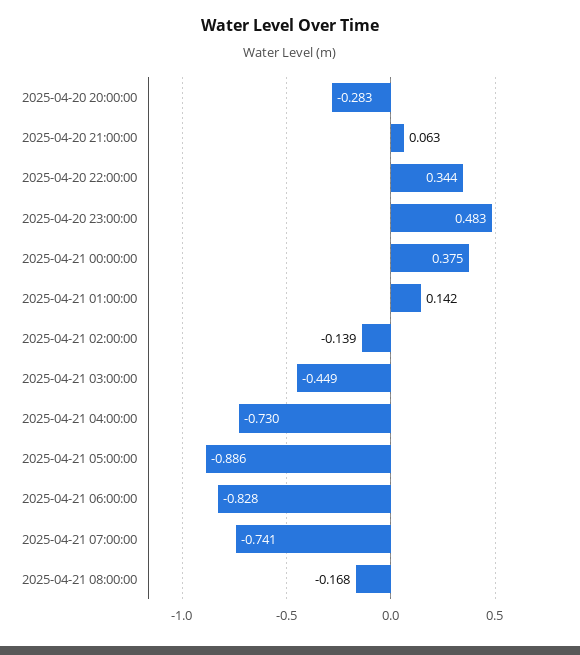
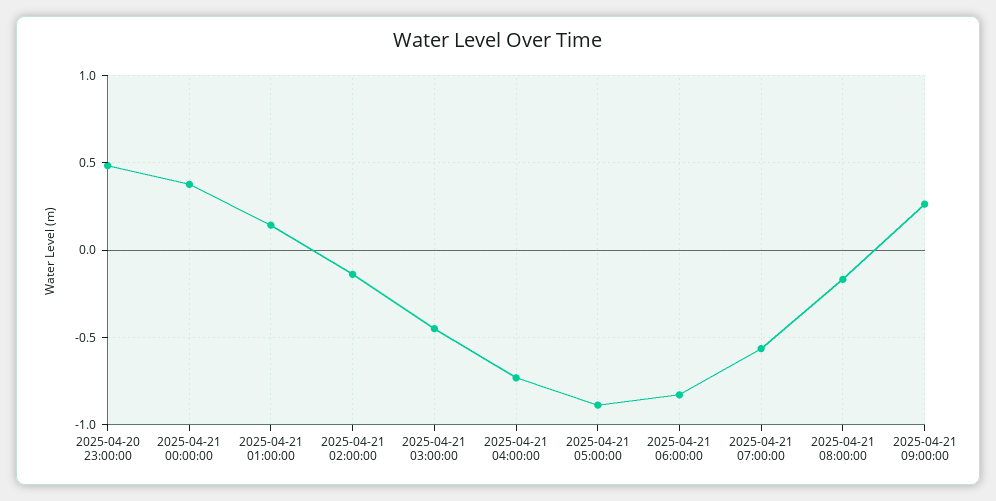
2025-04-20 20:00:00: -0.283 -> none
2025-04-20 21:00:00: 0.063 -> none
2025-04-20 22:00:00: 0.344 -> none
2025-04-21 07:00:00: -0.741 -> -0.55
2025-04-21 09:00:00: none -> 0.25

